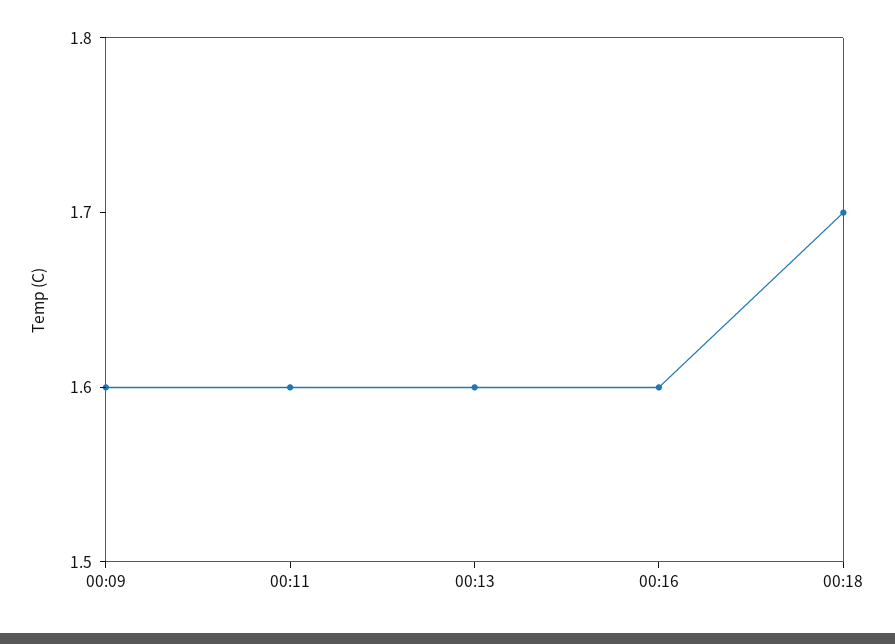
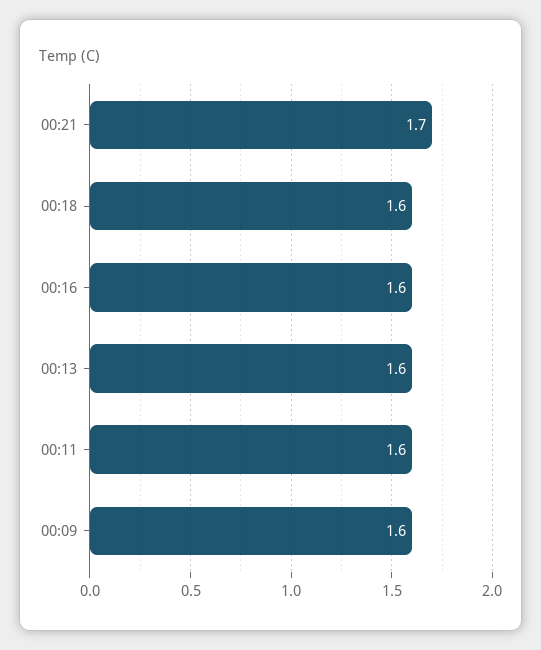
00:18: 1.7 -> 1.6
00:21: none -> 1.7

